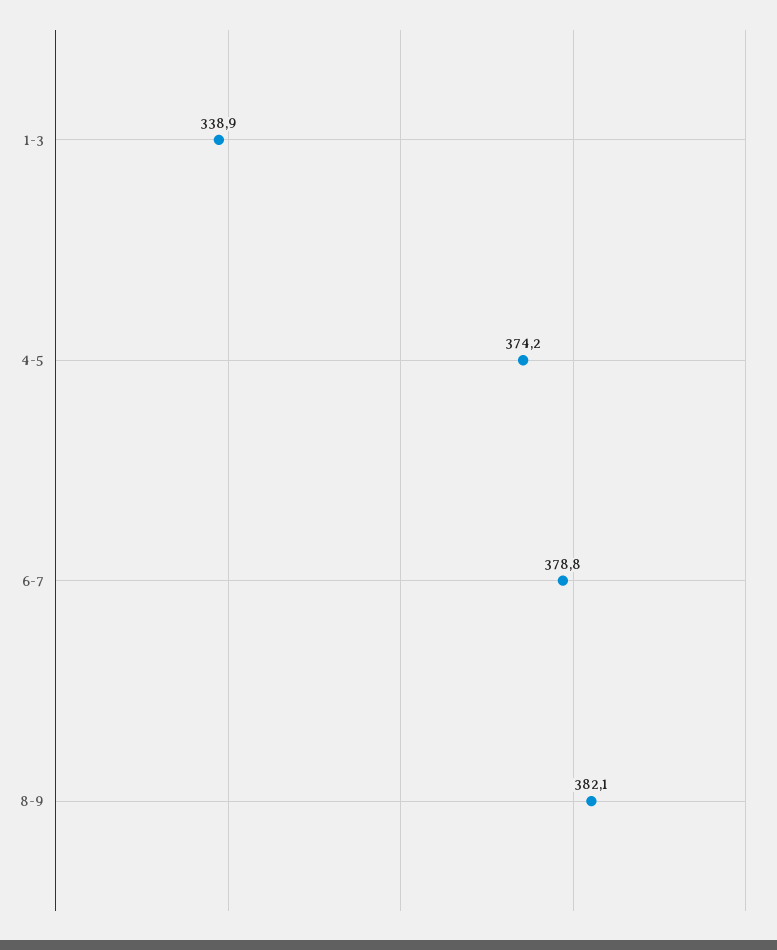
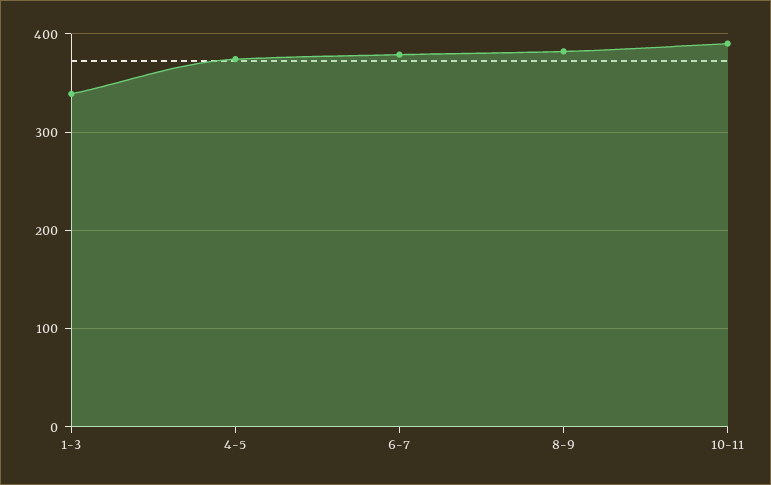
10-11: none -> 390

